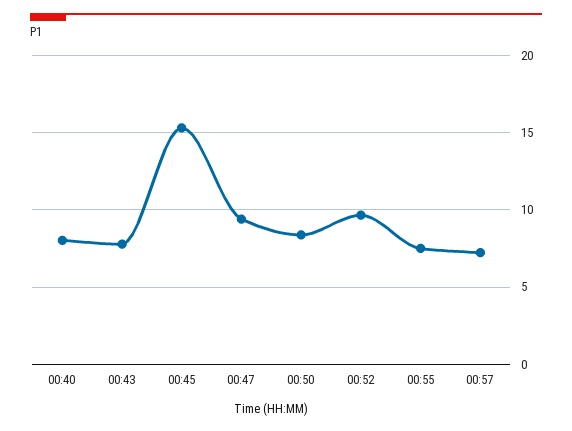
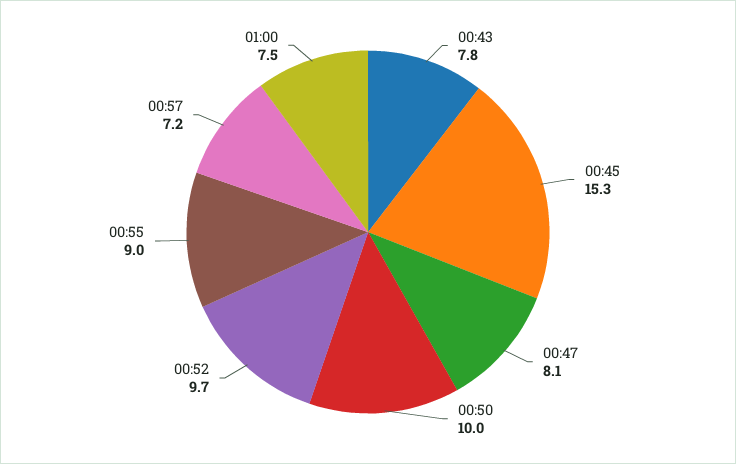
00:40: 8 -> none
00:47: 9.5 -> 8.1
00:50: 8.5 -> 10
00:55: 7.5 -> 9
01:00: none -> 7.5

